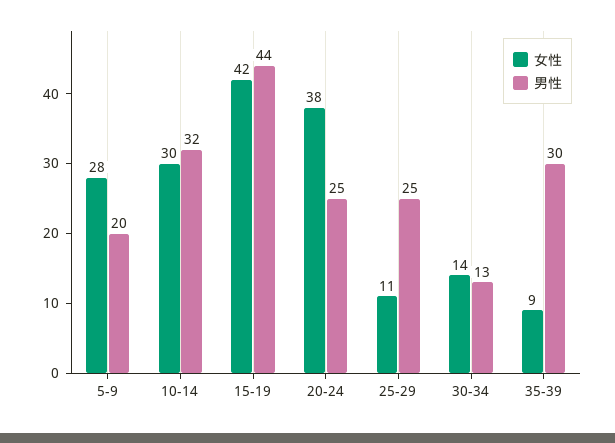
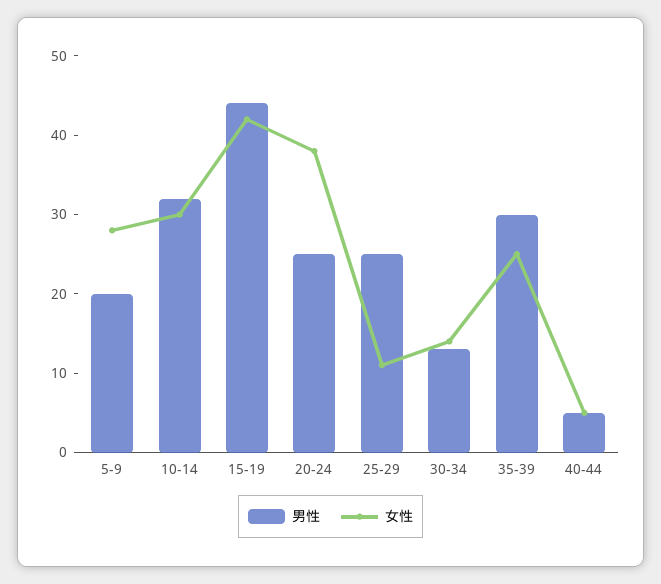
女性, 35-39: 9 -> 25
男性, 40-44: none -> 5
女性, 40-44: none -> 5

